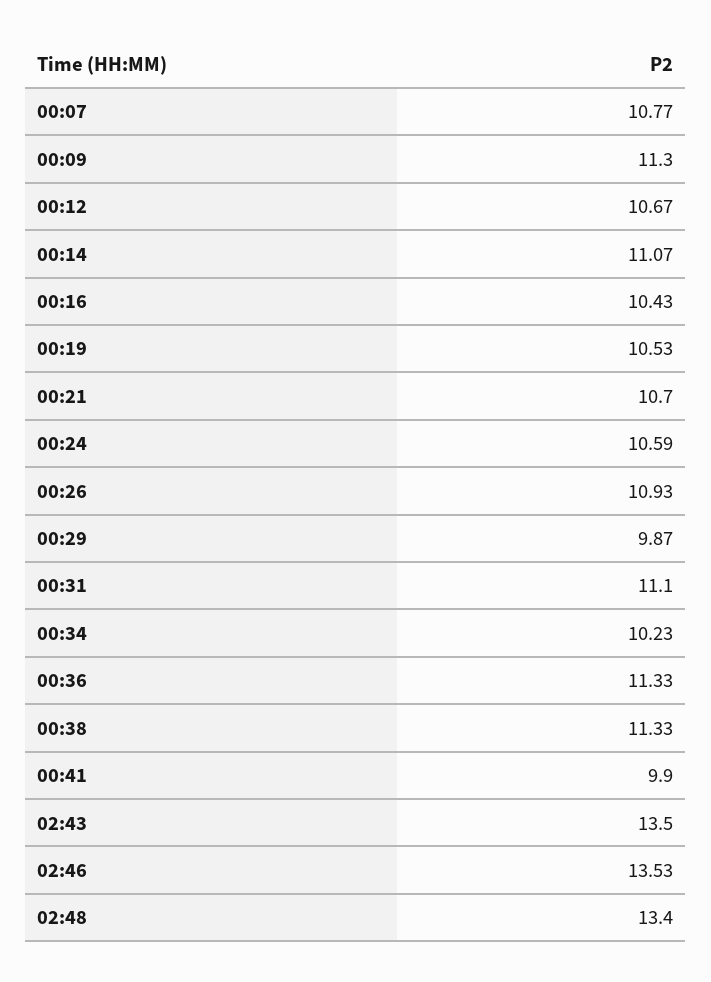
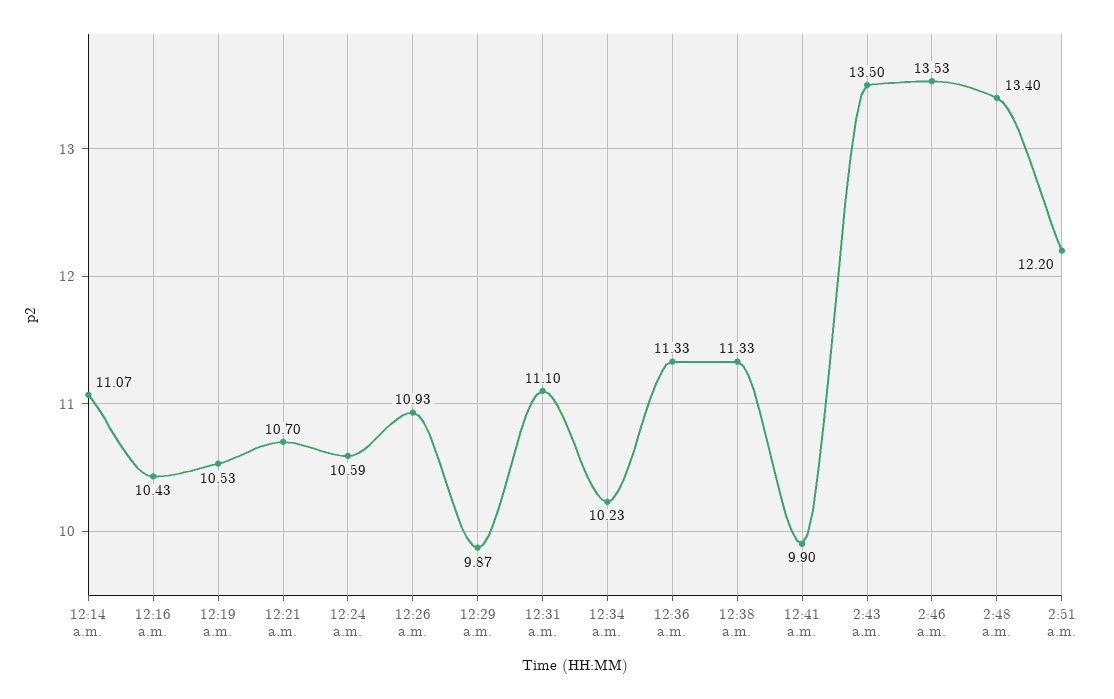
00:07: 10.77 -> none
00:09: 11.3 -> none
00:12: 10.67 -> none
2:51 a.m.: none -> 12.2

